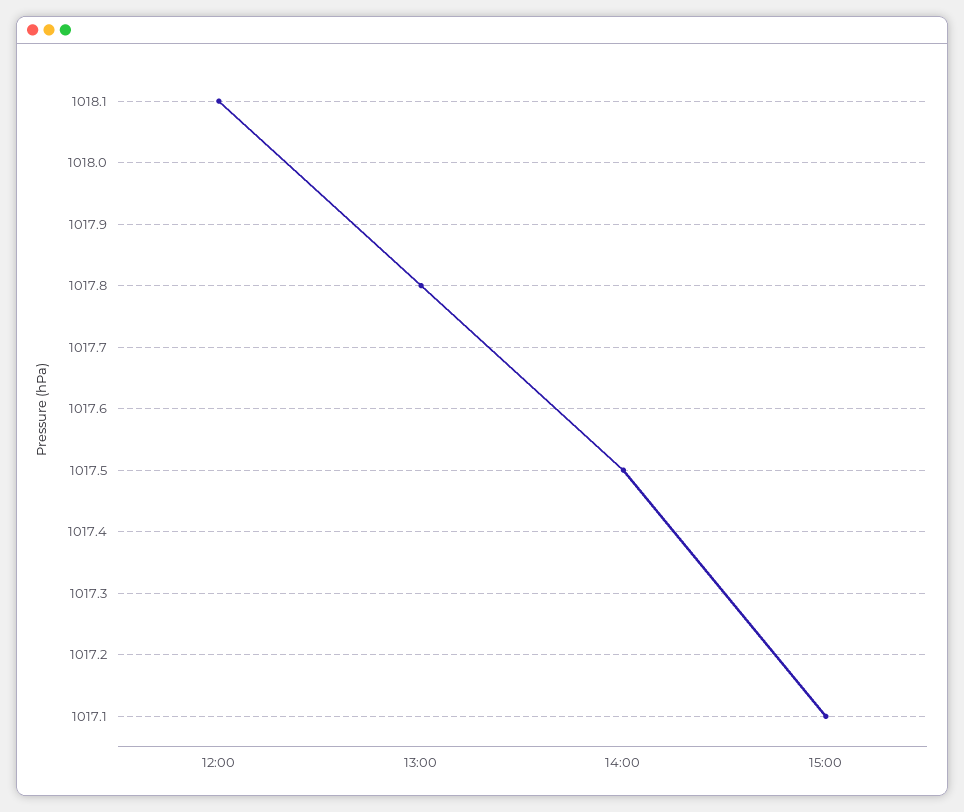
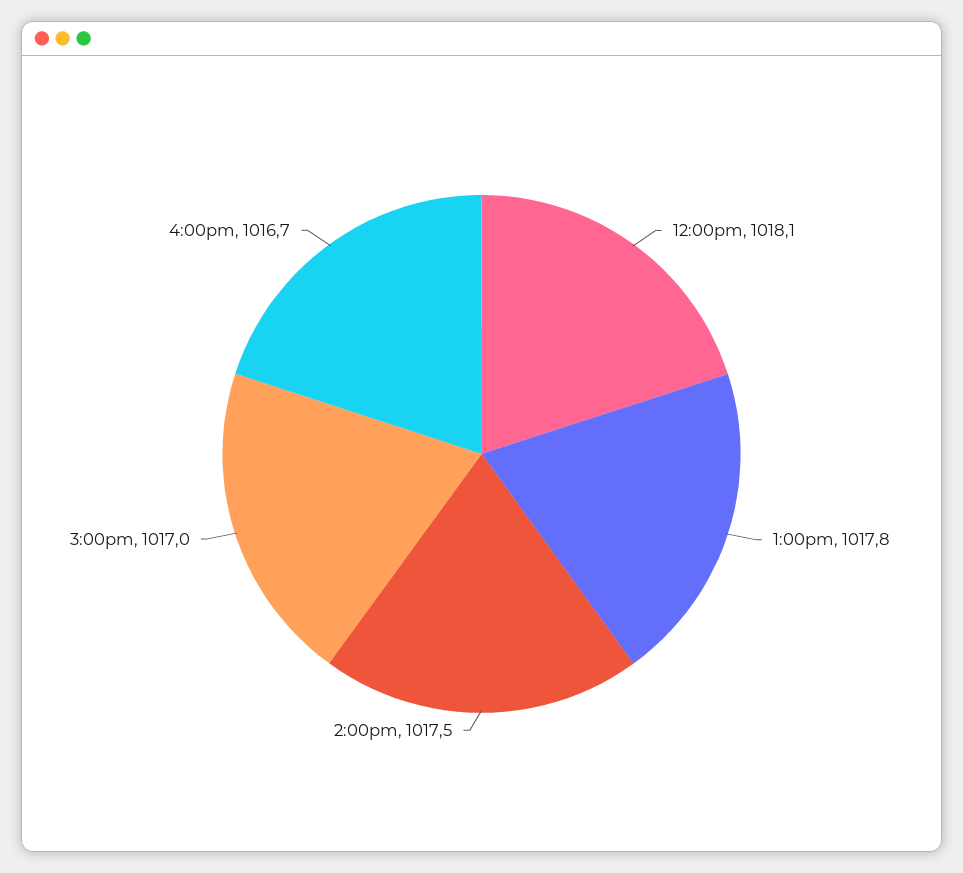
15:00: 1017.1 -> 1017
4:00pm: none -> 1016.7

